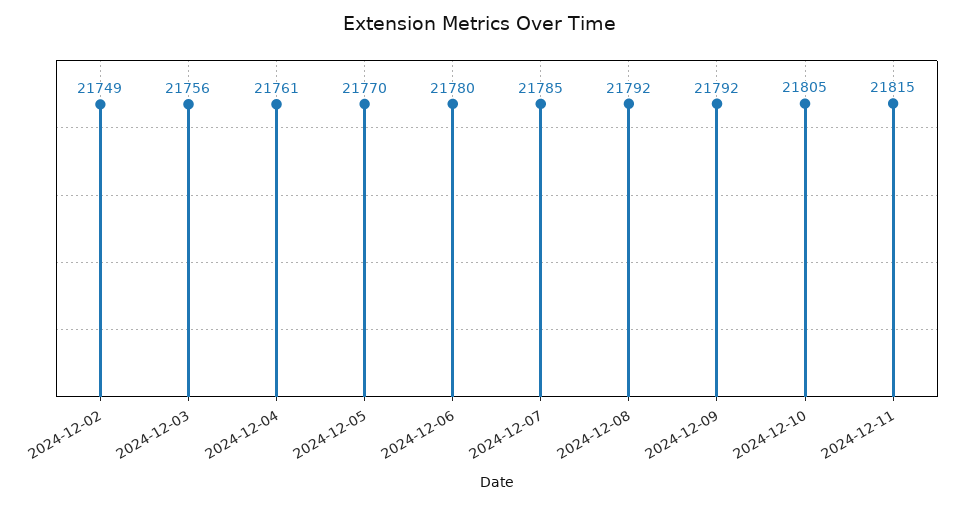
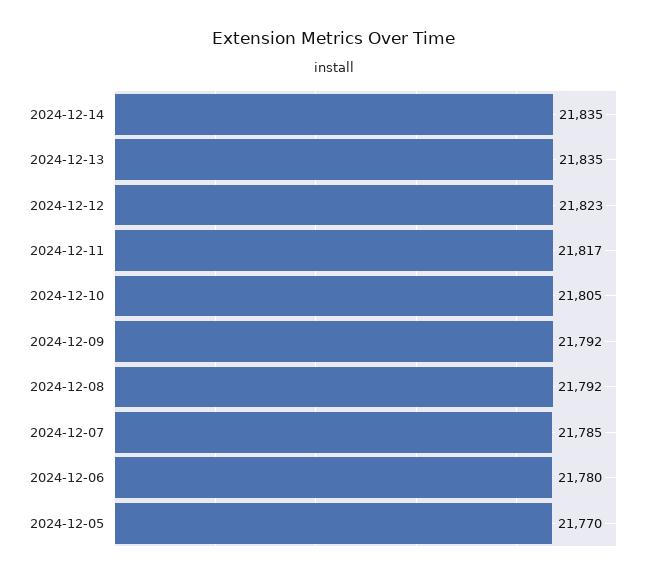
2024-12-02: 21749 -> none
2024-12-03: 21756 -> none
2024-12-04: 21761 -> none
2024-12-11: 21815 -> 21817
2024-12-14: none -> 21835
2024-12-13: none -> 21835
2024-12-12: none -> 21823

